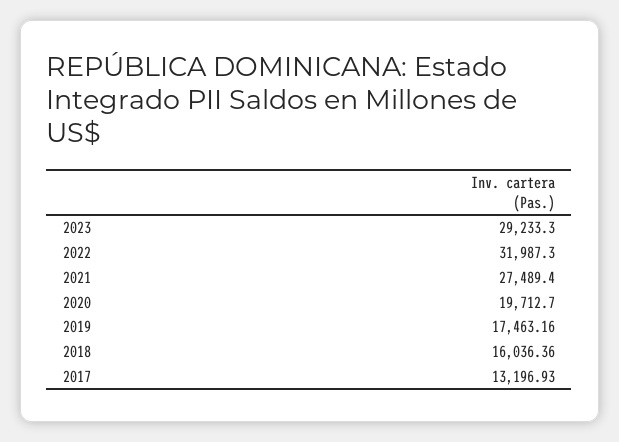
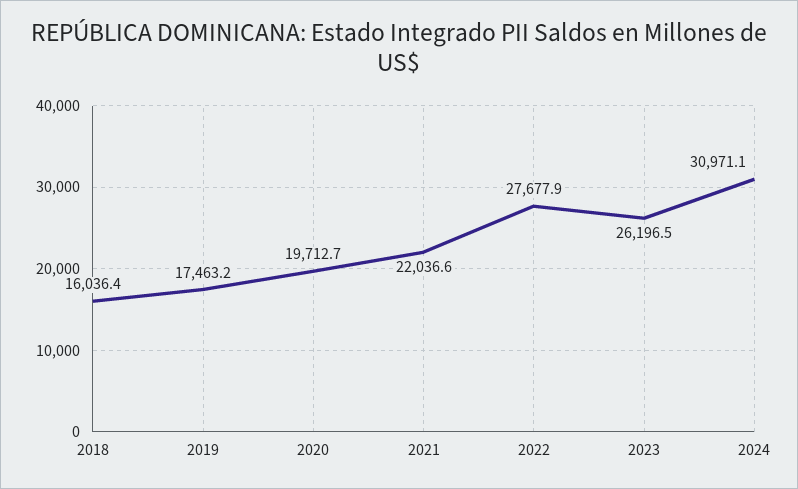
2023: 29233.3 -> 26196.5
2022: 31987.3 -> 27677.9
2021: 27489.4 -> 22036.6
2017: 13196.93 -> none
2024: none -> 30971.1

